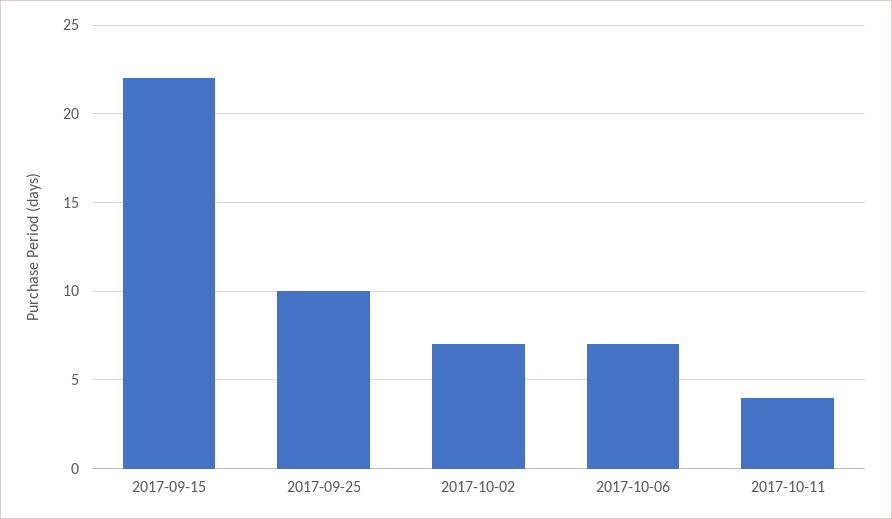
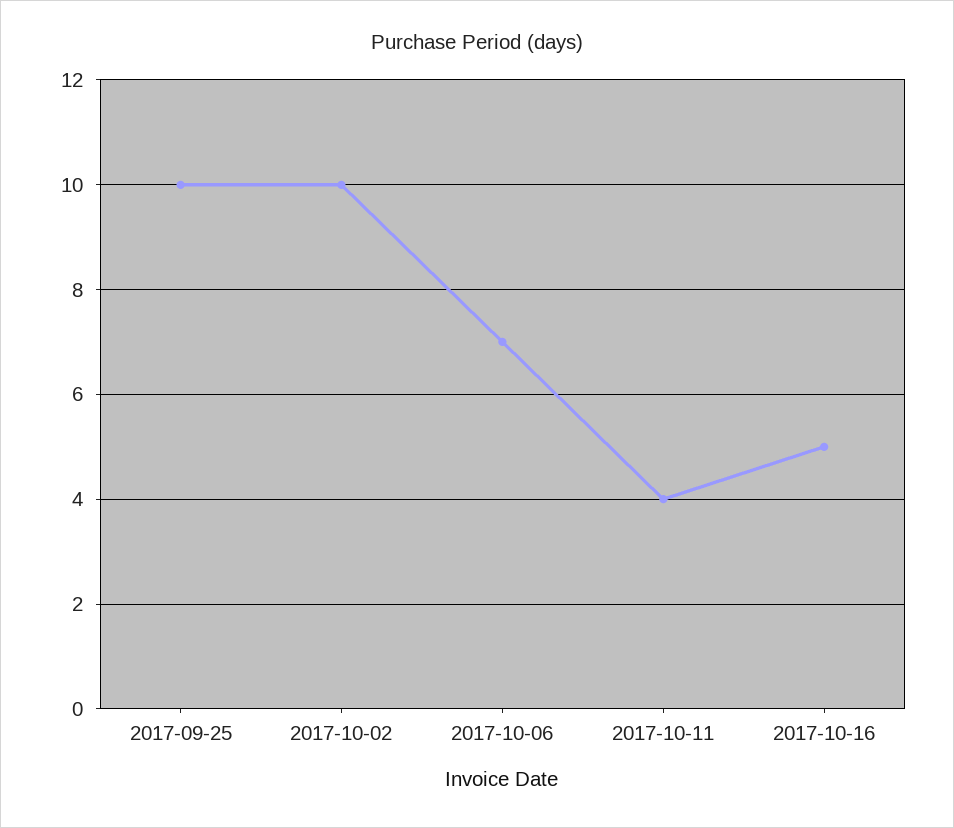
2017-09-15: 22 -> none
2017-10-02: 7 -> 10
2017-10-16: none -> 5

